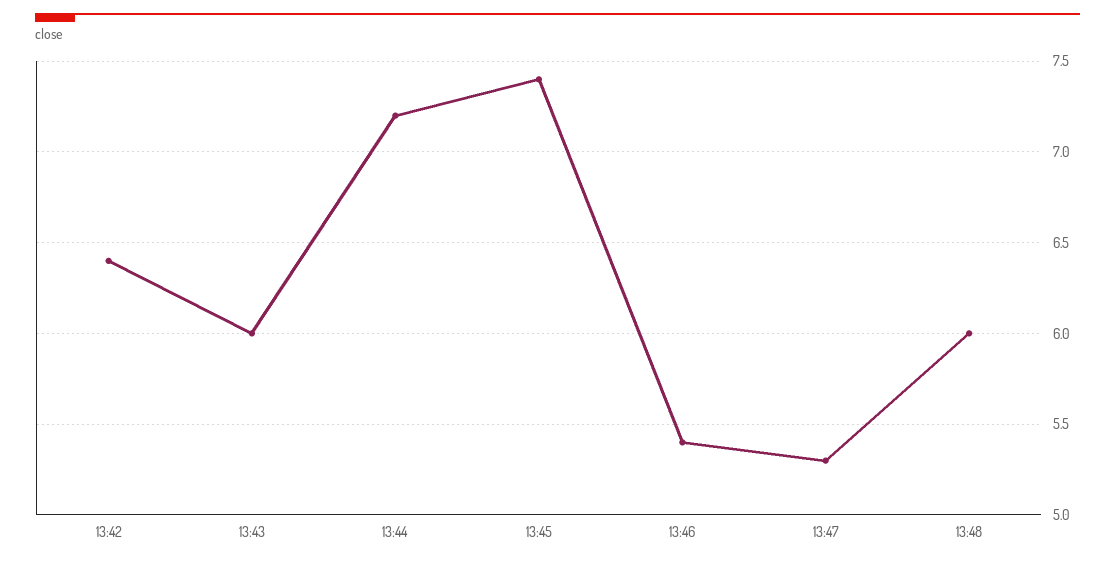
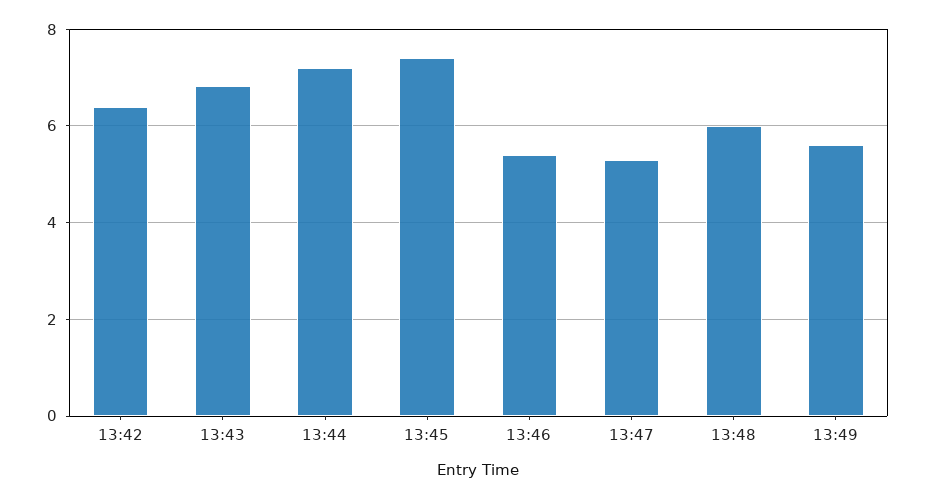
13:43: 6 -> 6.8
13:49: none -> 5.6

